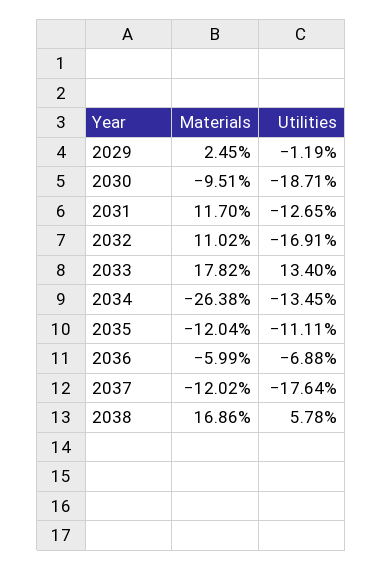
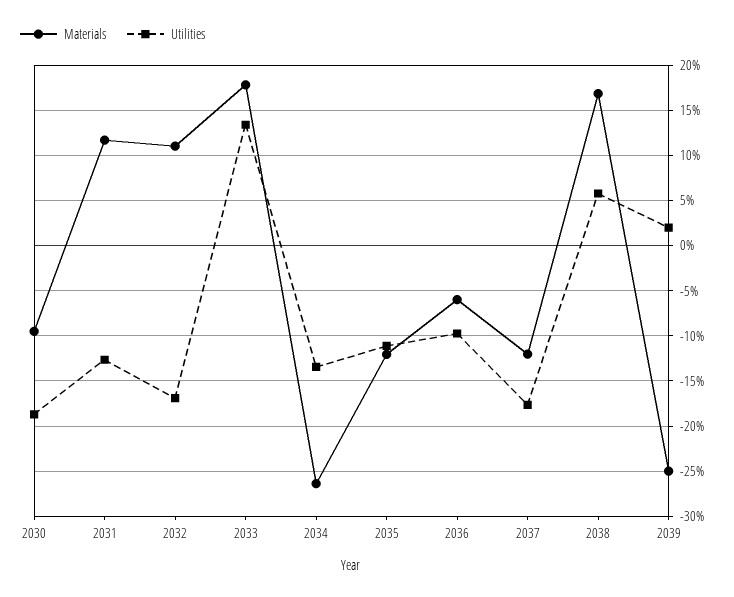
Materials, 2029: 2.45 -> none
Utilities, 2029: -1.19 -> none
Utilities, 2036: -6.88 -> -10
Materials, 2039: none -> -25
Utilities, 2039: none -> 2

